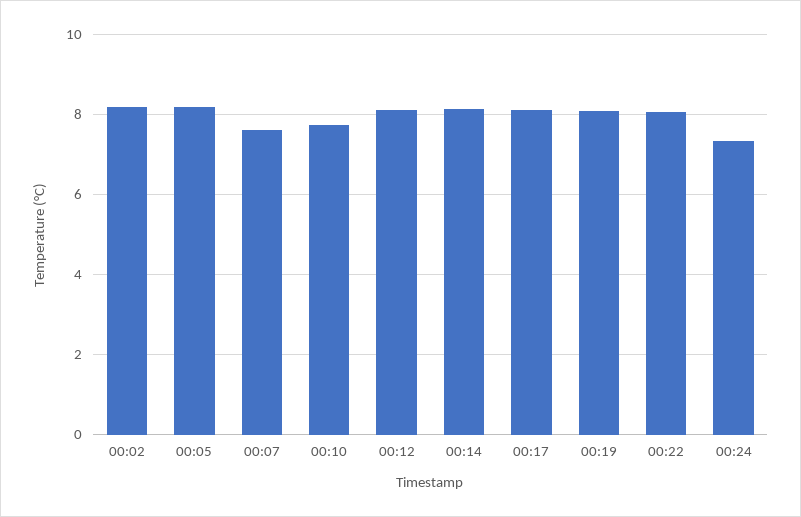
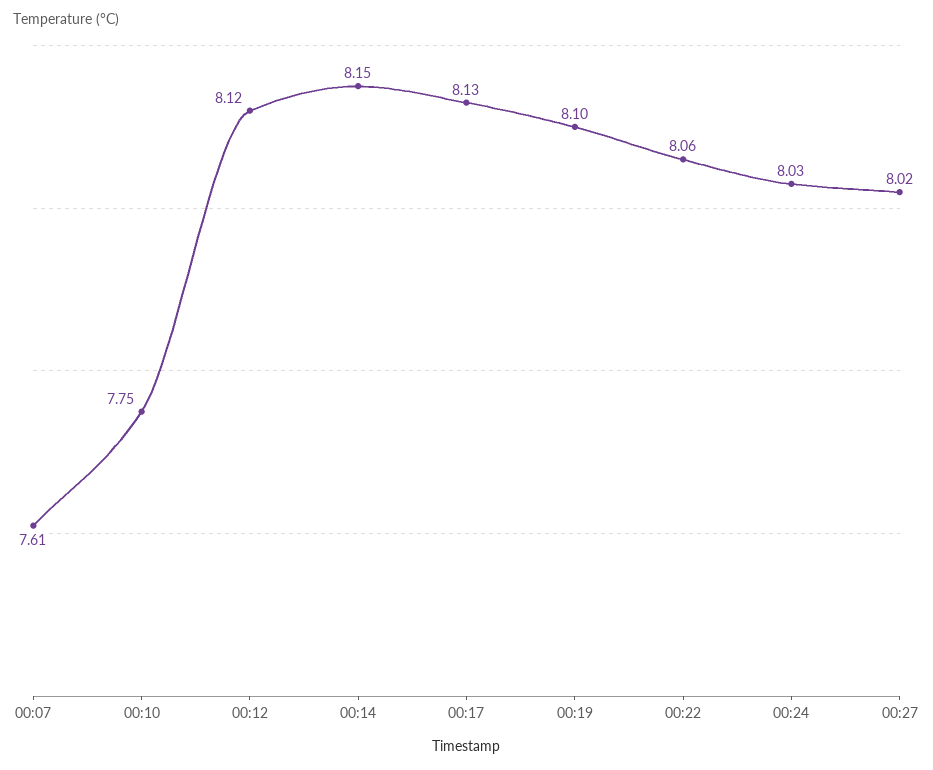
00:02: 8.2 -> none
00:05: 8.2 -> none
00:24: 7.4 -> 8.03
00:27: none -> 8.02

